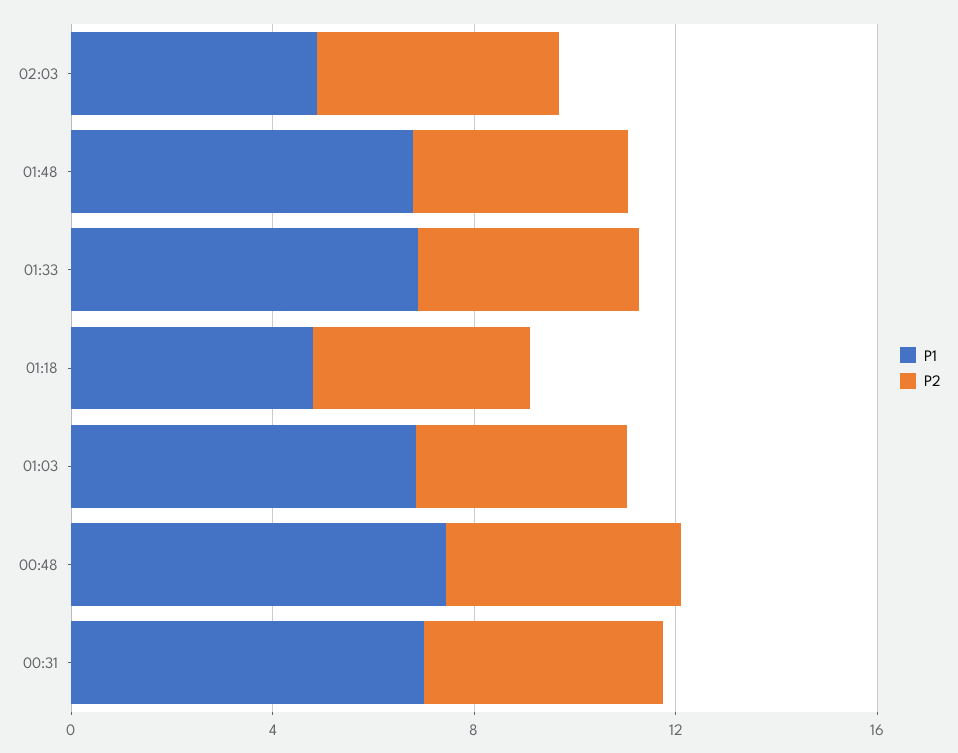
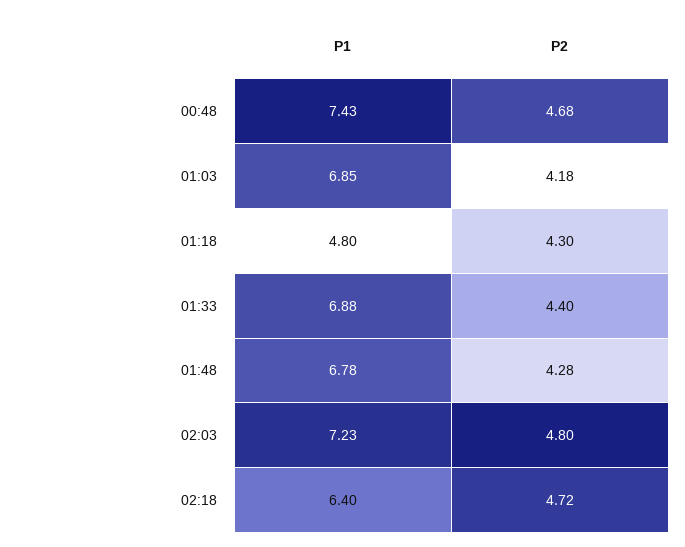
P1, 02:03: 5 -> 7.23
P1, 00:31: 7 -> none
P2, 00:31: 5 -> none
P1, 02:18: none -> 6.4
P2, 02:18: none -> 4.72

